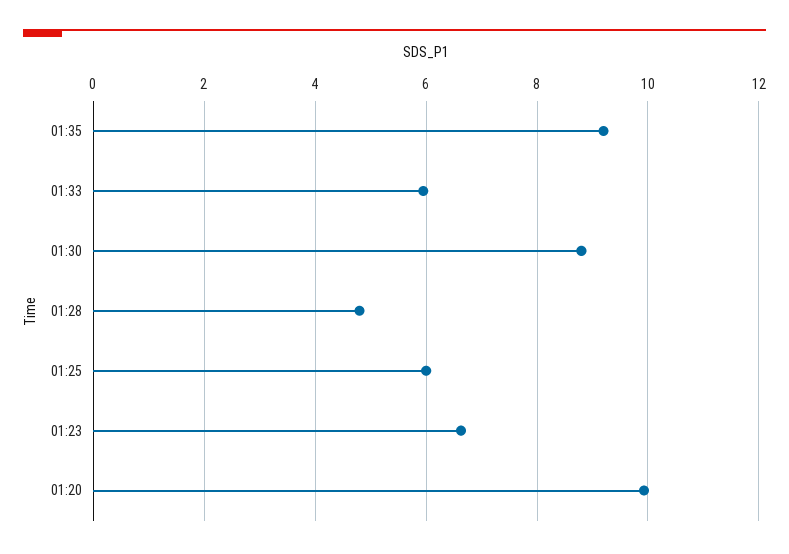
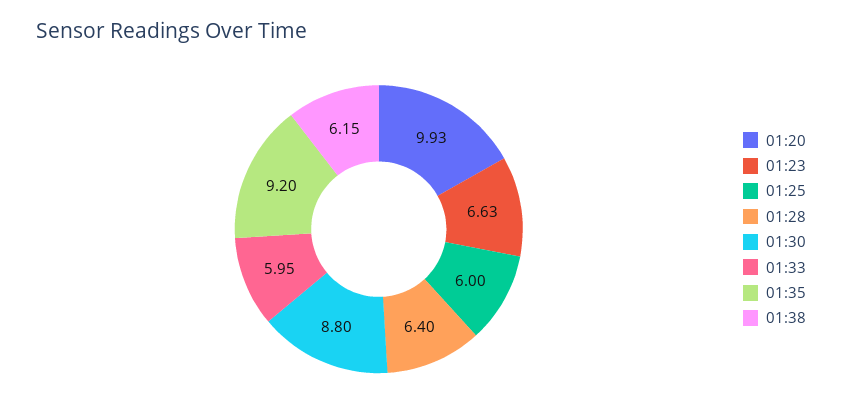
01:28: 4.8 -> 6.4
01:38: none -> 6.15

